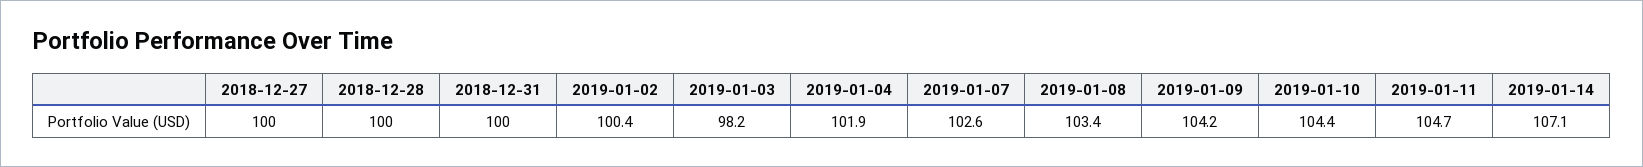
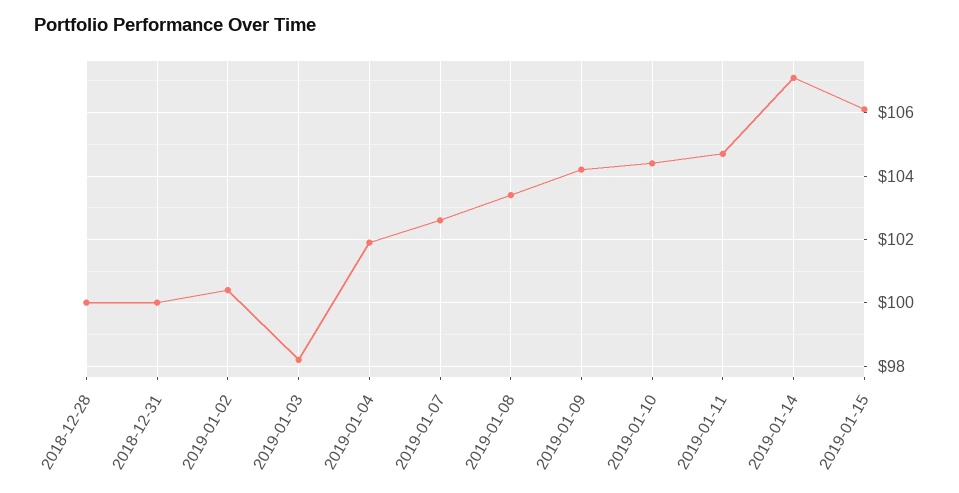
2018-12-27: 100 -> none
2019-01-15: none -> 106

